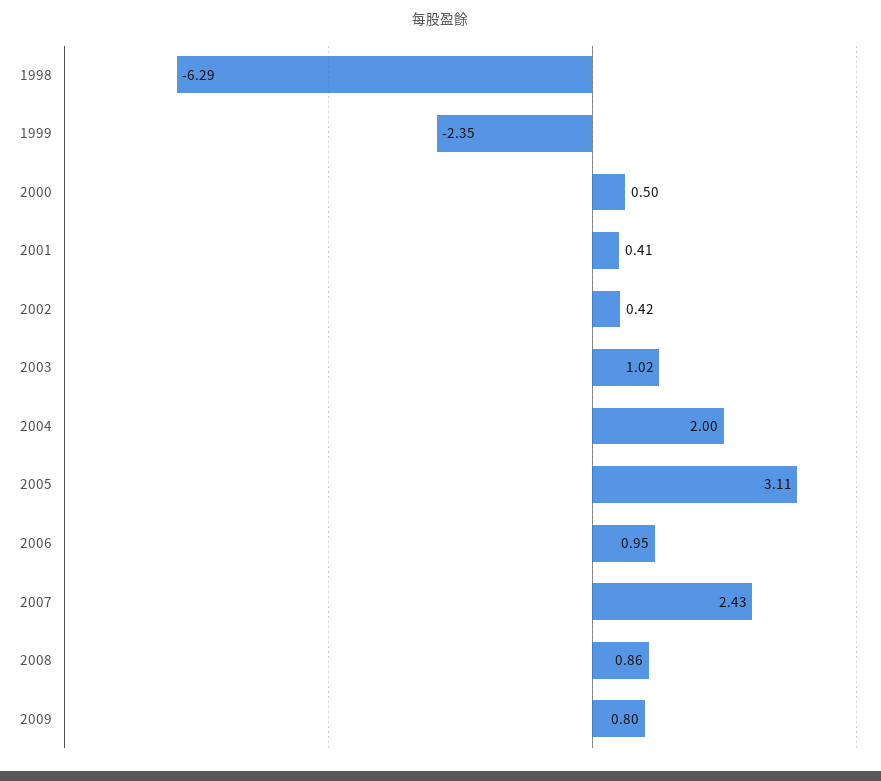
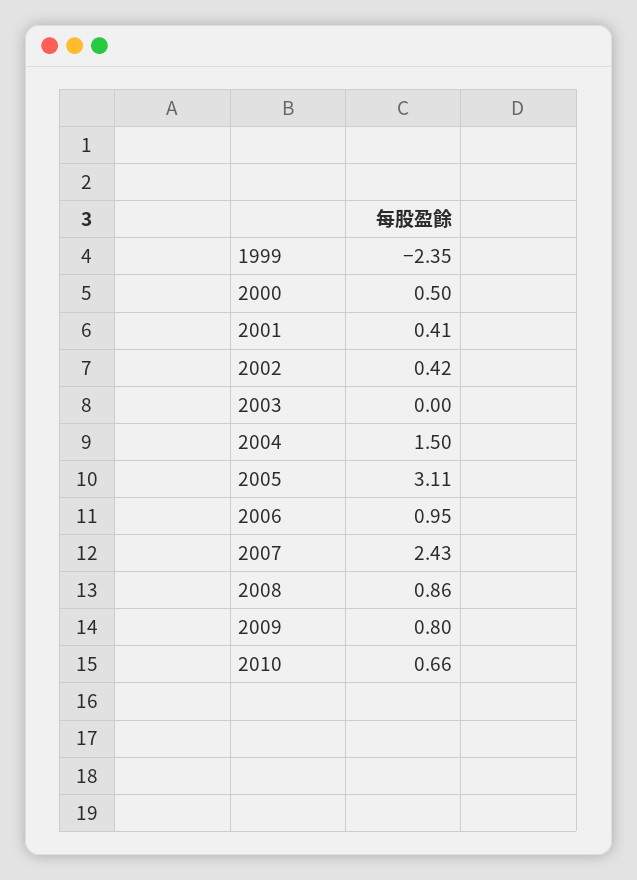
1998: -6.29 -> none
2003: 1.02 -> 0
2004: 2 -> 1.5
2010: none -> 0.66

